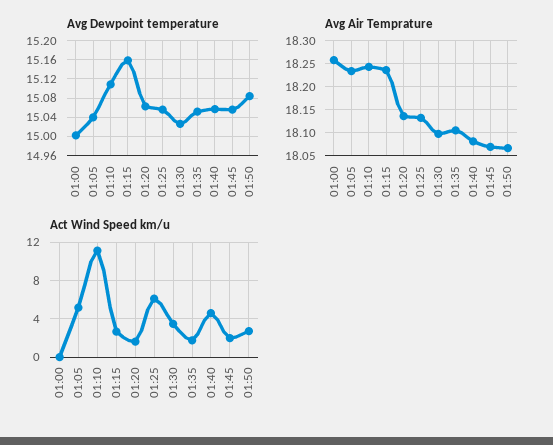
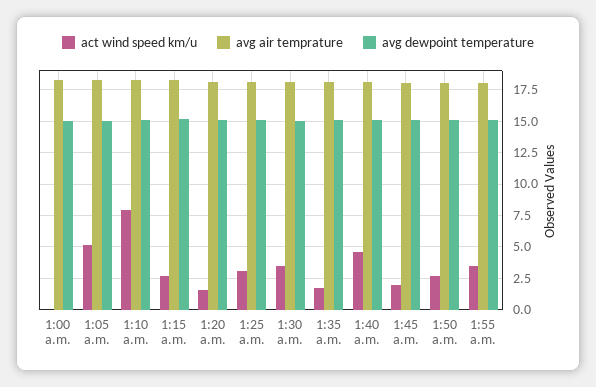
Act Wind Speed km/u, 01:10: 11 -> 8
Act Wind Speed km/u, 01:25: 6 -> 3
Act Wind Speed km/u, 1:55 a.m.: none -> 3.5
Avg Air Temprature, 1:55 a.m.: none -> 18
Avg Dewpoint temperature, 1:55 a.m.: none -> 15

